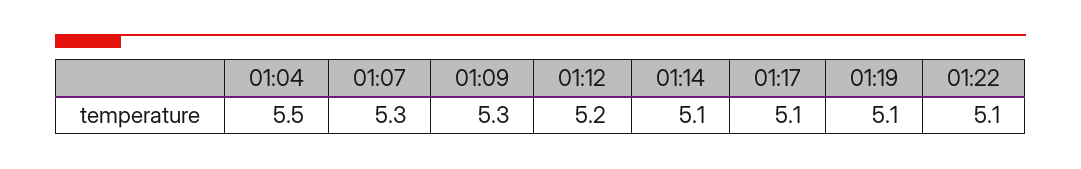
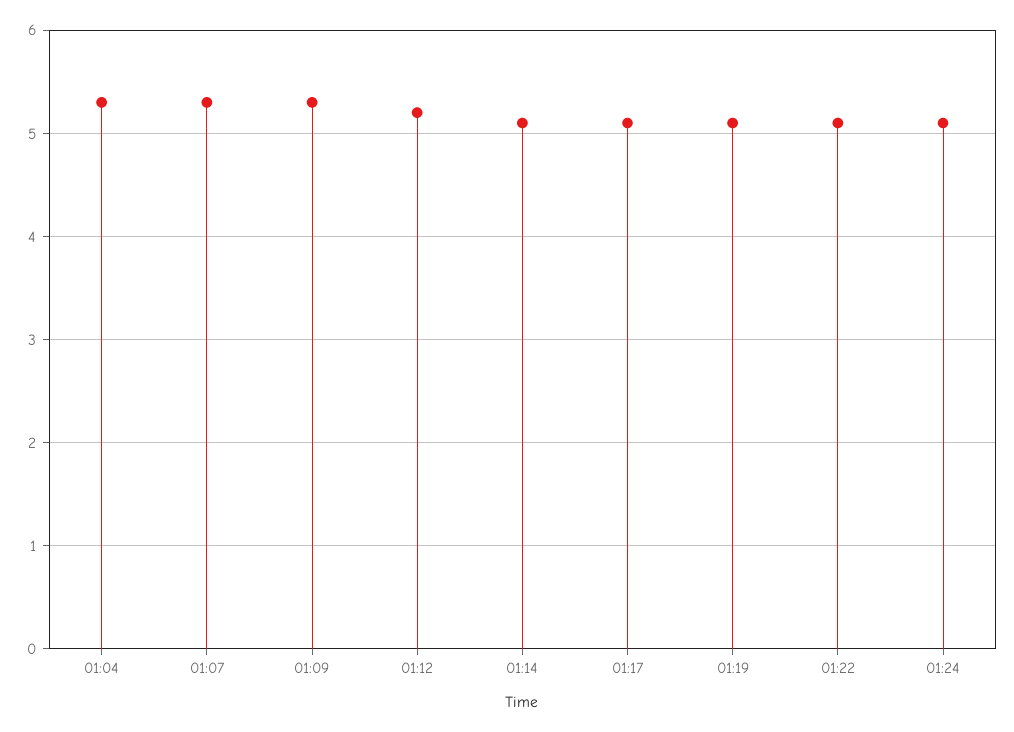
01:04: 5.5 -> 5.3
01:24: none -> 5.1

